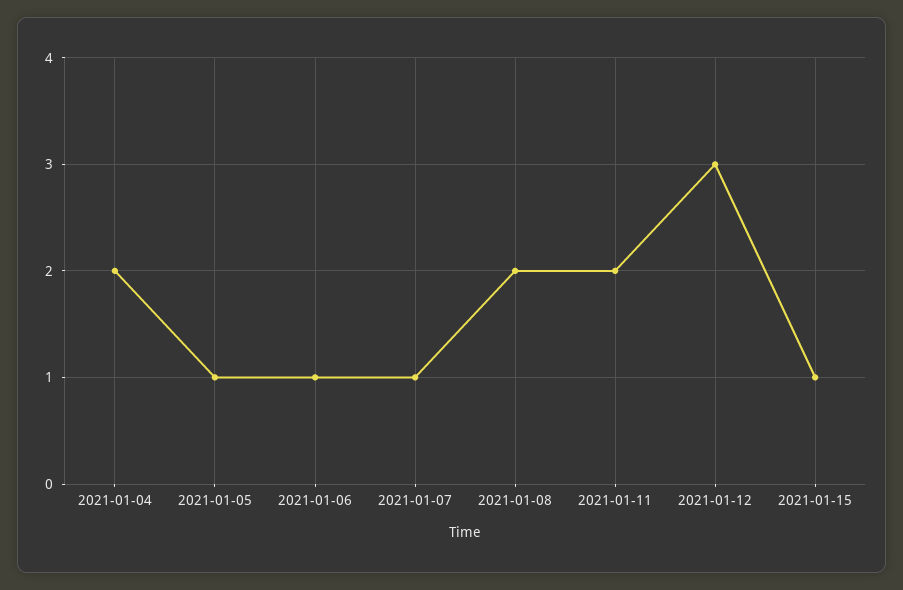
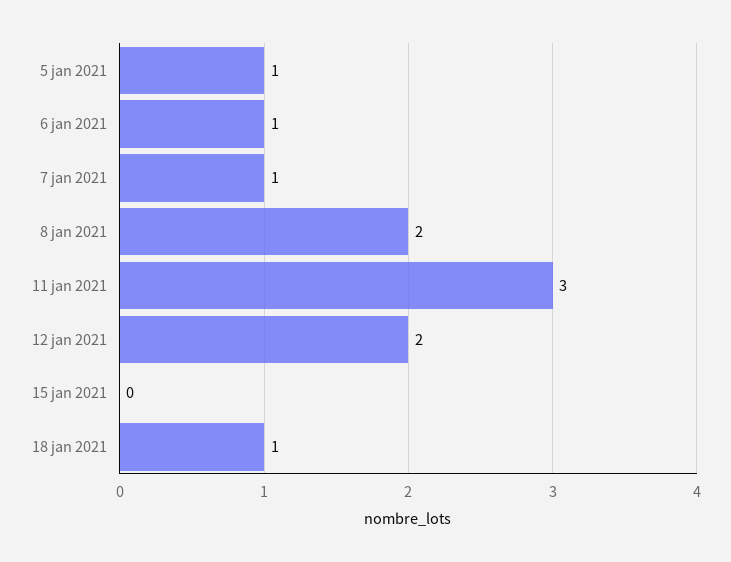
2021-01-04: 2 -> none
2021-01-11: 2 -> 3
2021-01-12: 3 -> 2
2021-01-15: 1 -> 0
18 jan 2021: none -> 1

